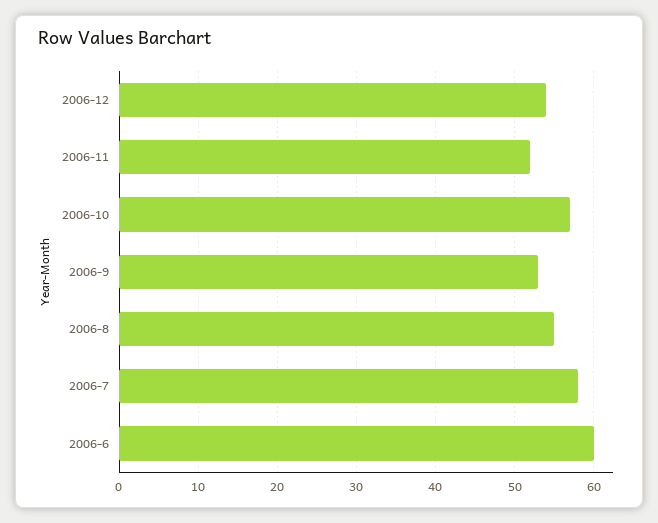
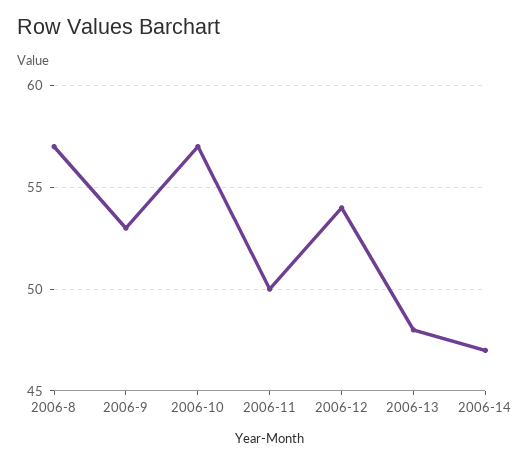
2006-11: 52 -> 50
2006-8: 55 -> 57
2006-7: 58 -> none
2006-6: 60 -> none
2006-13: none -> 48
2006-14: none -> 47

